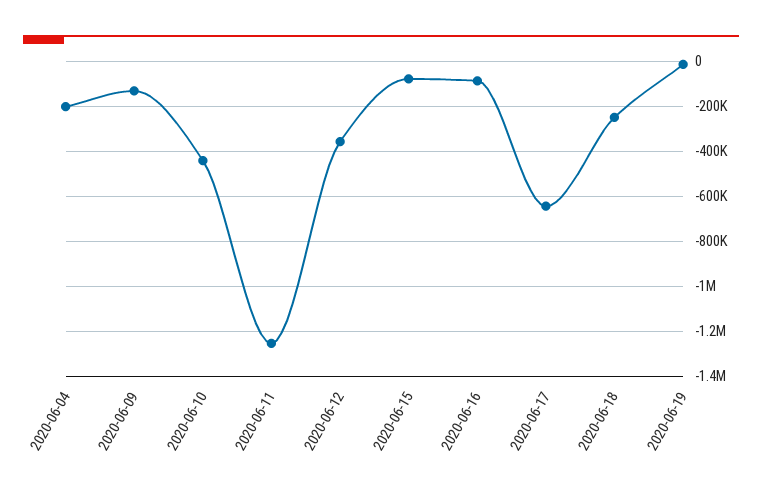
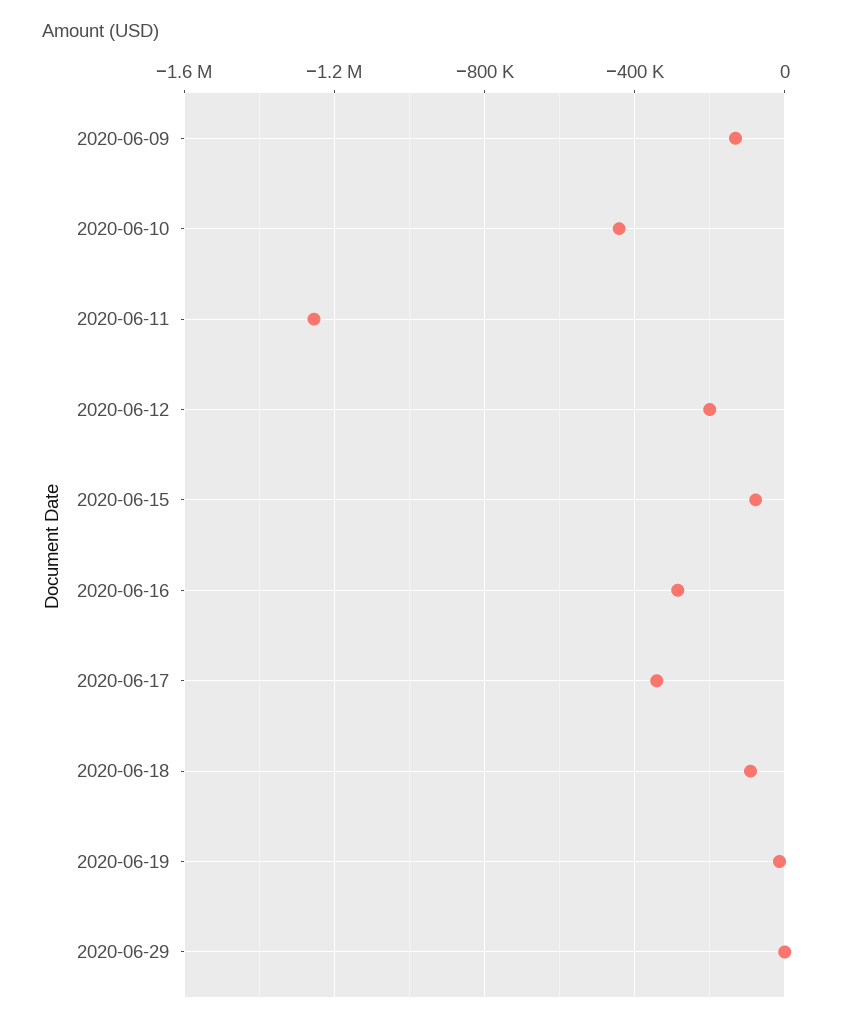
2020-06-04: -200000 -> none
2020-06-12: -350000 -> -200000
2020-06-16: -100000 -> -300000
2020-06-17: -650000 -> -350000
2020-06-18: -250000 -> -100000
2020-06-29: none -> 0

